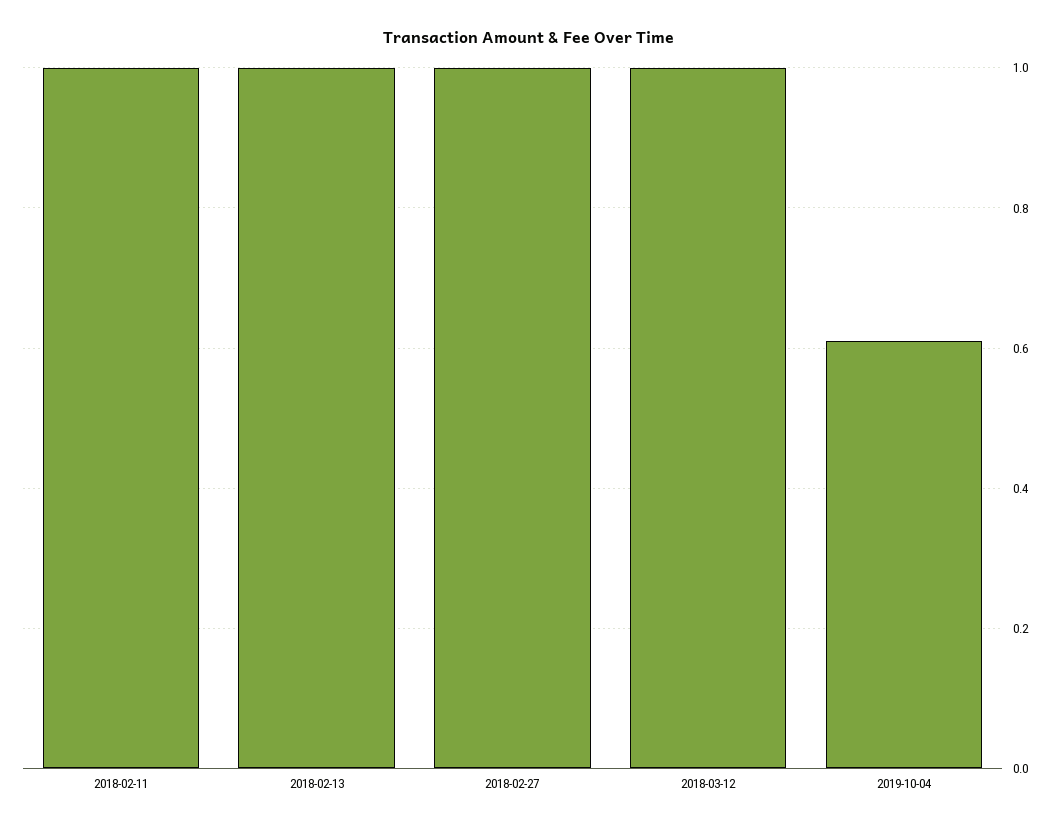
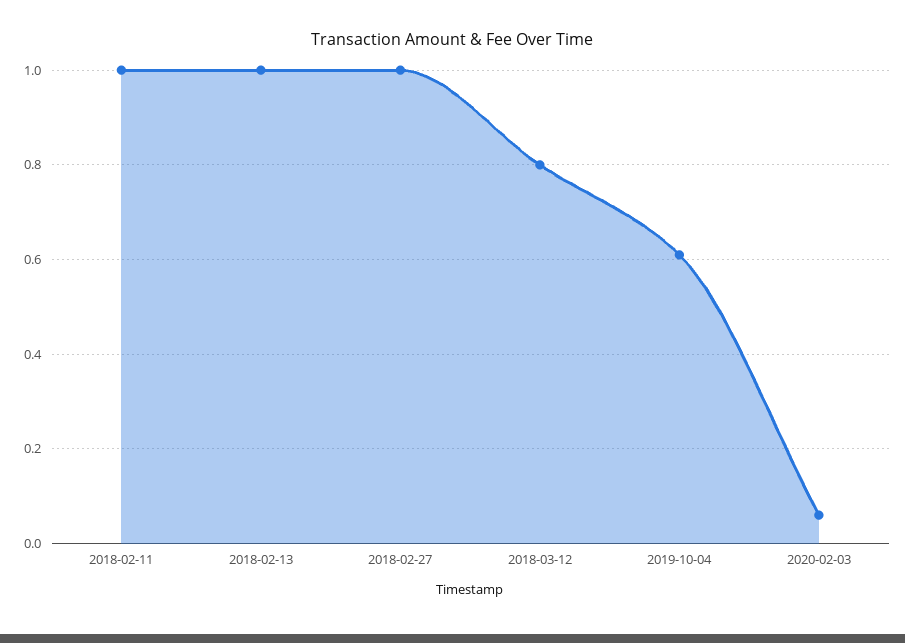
2018-03-12: 1 -> 0.8
2020-02-03: none -> 0.05

